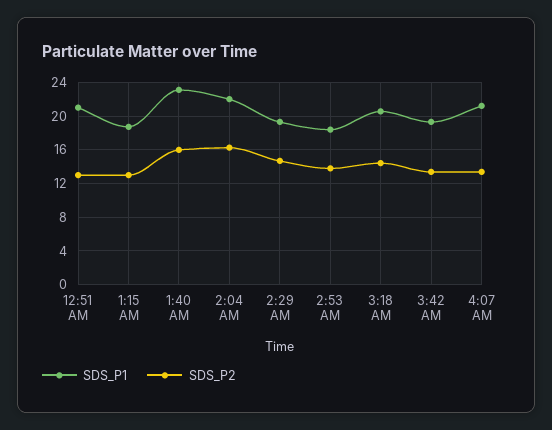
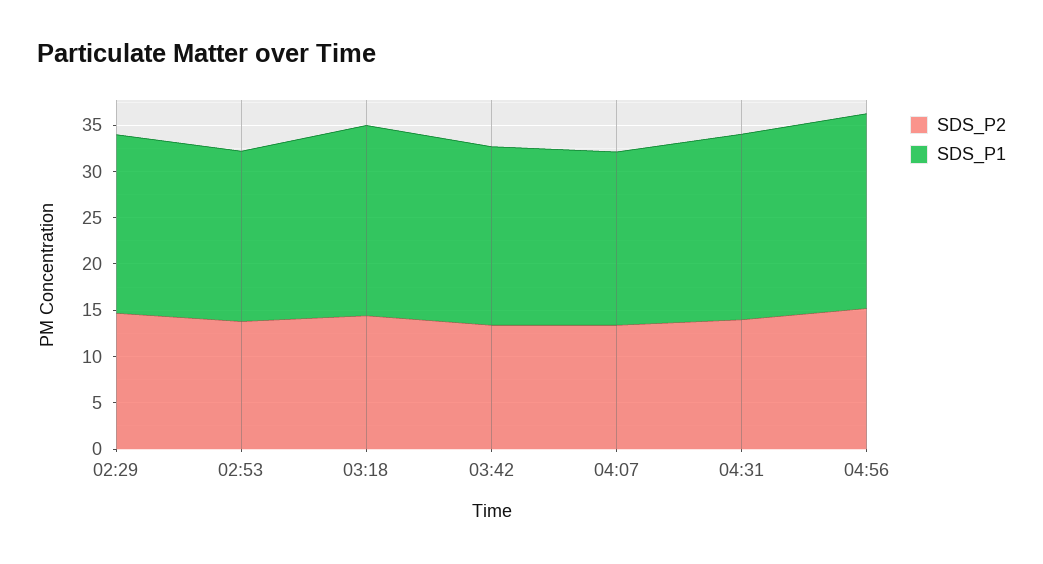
SDS_P1, 12:51 AM: 21 -> none
SDS_P2, 12:51 AM: 13 -> none
SDS_P1, 1:15 AM: 19 -> none
SDS_P2, 1:15 AM: 13 -> none
SDS_P1, 1:40 AM: 23 -> none
SDS_P2, 1:40 AM: 16 -> none
SDS_P1, 2:04 AM: 22 -> none
SDS_P2, 2:04 AM: 16 -> none
SDS_P1, 4:07 AM: 21 -> 19
SDS_P2, 04:31: none -> 14
SDS_P1, 04:31: none -> 20
SDS_P2, 04:56: none -> 15
SDS_P1, 04:56: none -> 21

